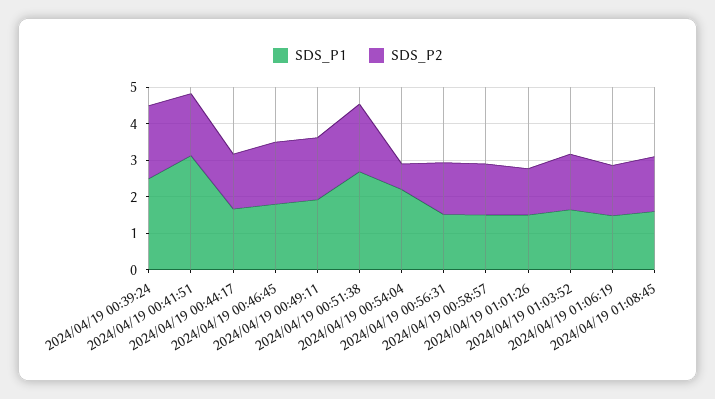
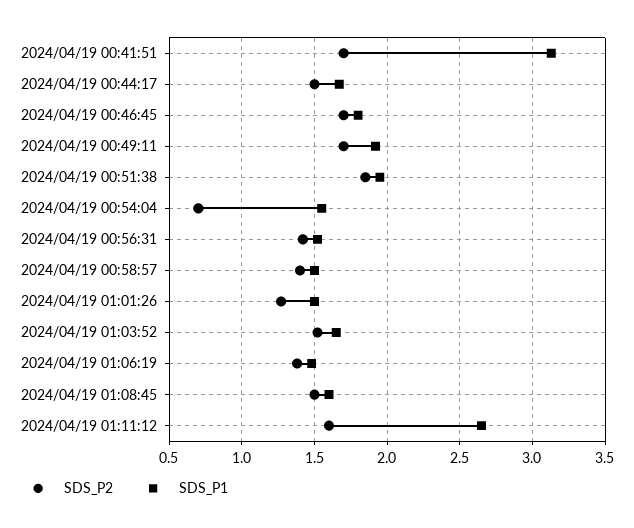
SDS_P1, 2024/04/19 00:39:24: 2.5 -> none
SDS_P2, 2024/04/19 00:39:24: 2 -> none
SDS_P1, 2024/04/19 00:51:38: 2.75 -> 1.95
SDS_P1, 2024/04/19 00:54:04: 2.25 -> 1.55
SDS_P2, 2024/04/19 01:11:12: none -> 1.6
SDS_P1, 2024/04/19 01:11:12: none -> 2.65

